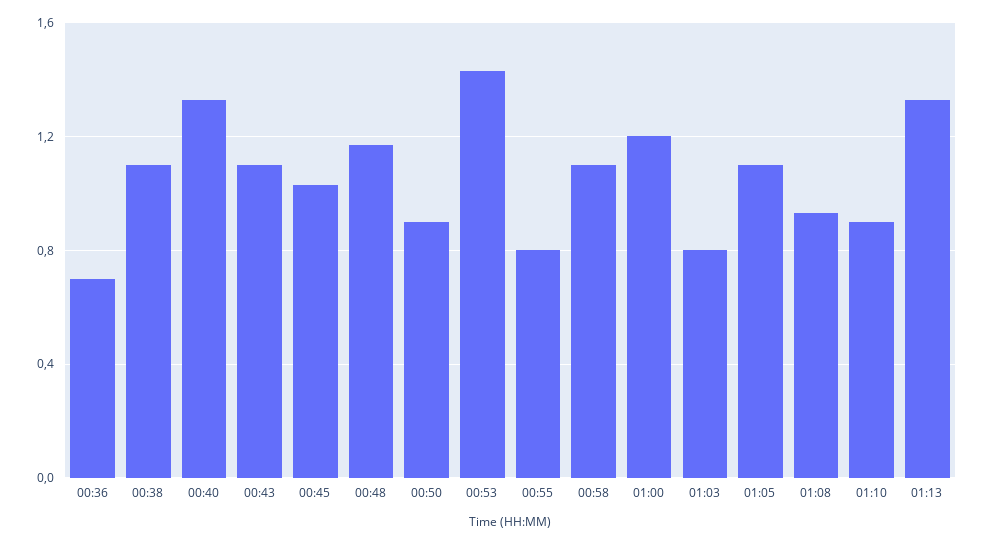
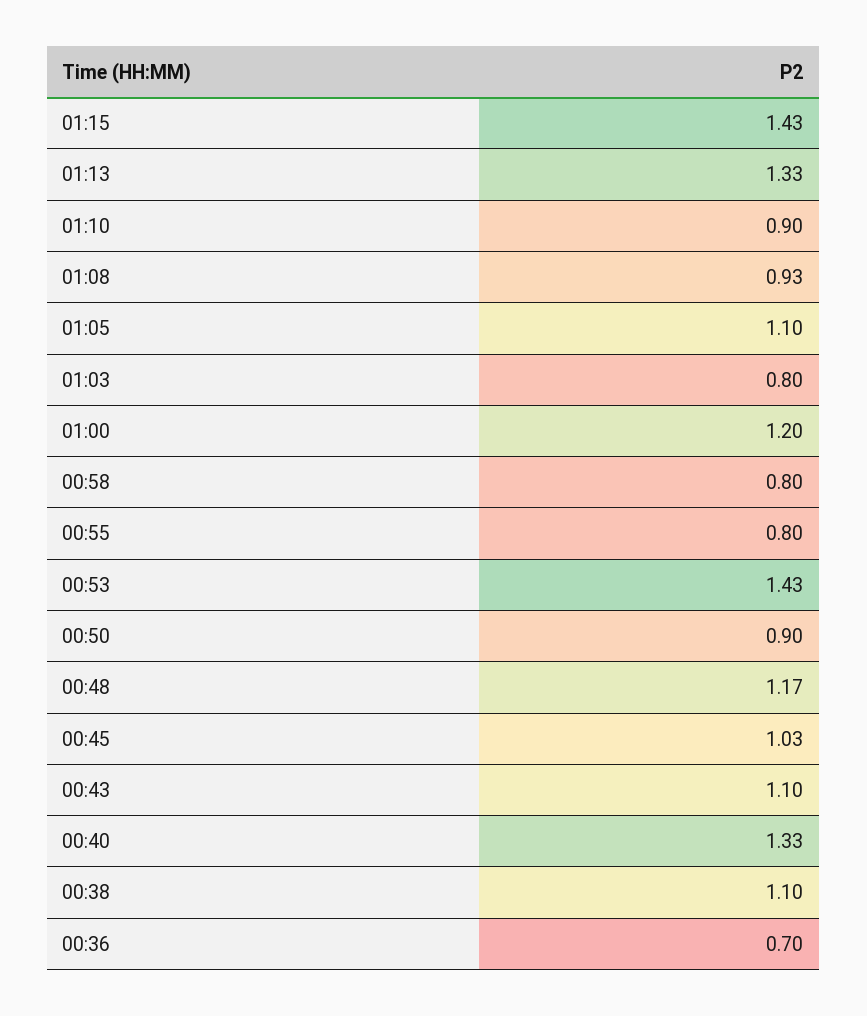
00:58: 1.1 -> 0.8
01:15: none -> 1.43

